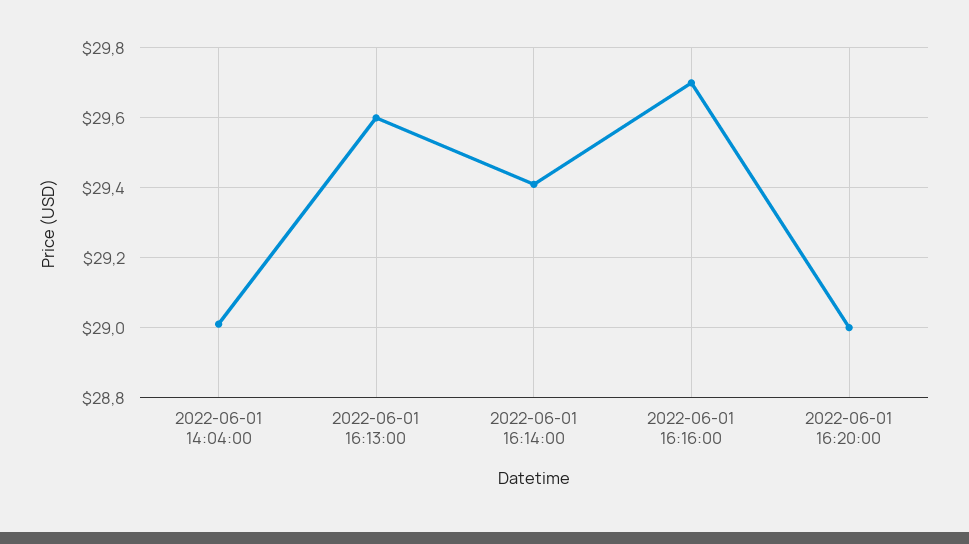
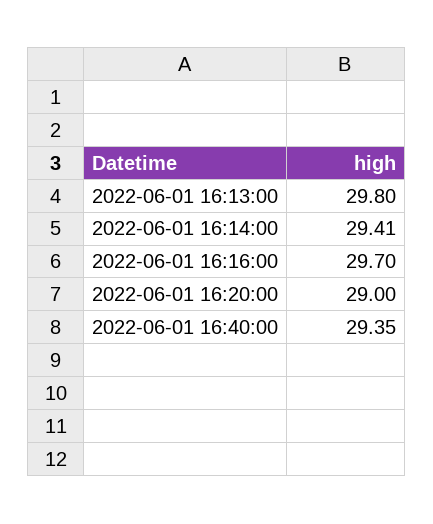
2022-06-01 14:04:00: 29 -> none
2022-06-01 16:13:00: 29.6 -> 29.8
2022-06-01 16:40:00: none -> 29.35

